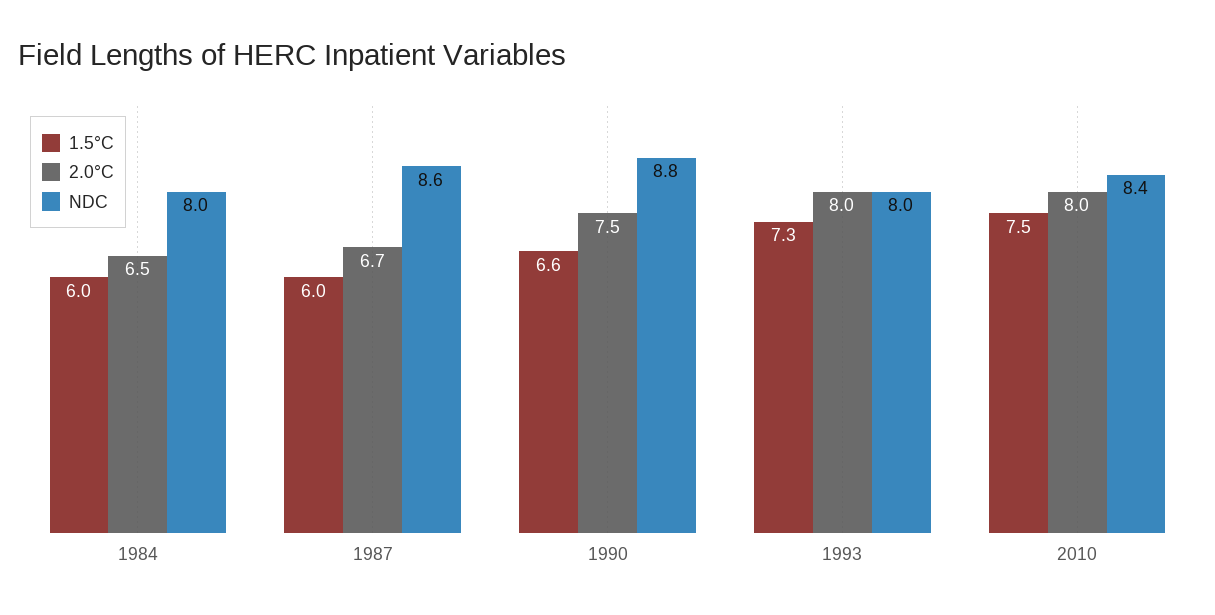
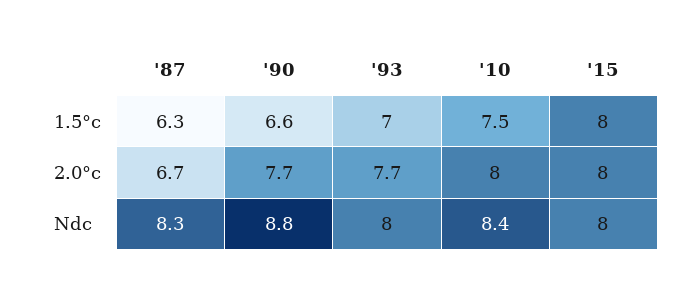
1.5°C, 1984: 6 -> none
2.0°C, 1984: 6.5 -> none
NDC, 1984: 8 -> none
1.5°C, 1987: 6 -> 6.3
NDC, 1987: 8.6 -> 8.3
2.0°C, 1990: 7.5 -> 7.7
1.5°C, 1993: 7.3 -> 7
2.0°C, 1993: 8 -> 7.7
1.5°C, '15: none -> 8
2.0°C, '15: none -> 8
NDC, '15: none -> 8

